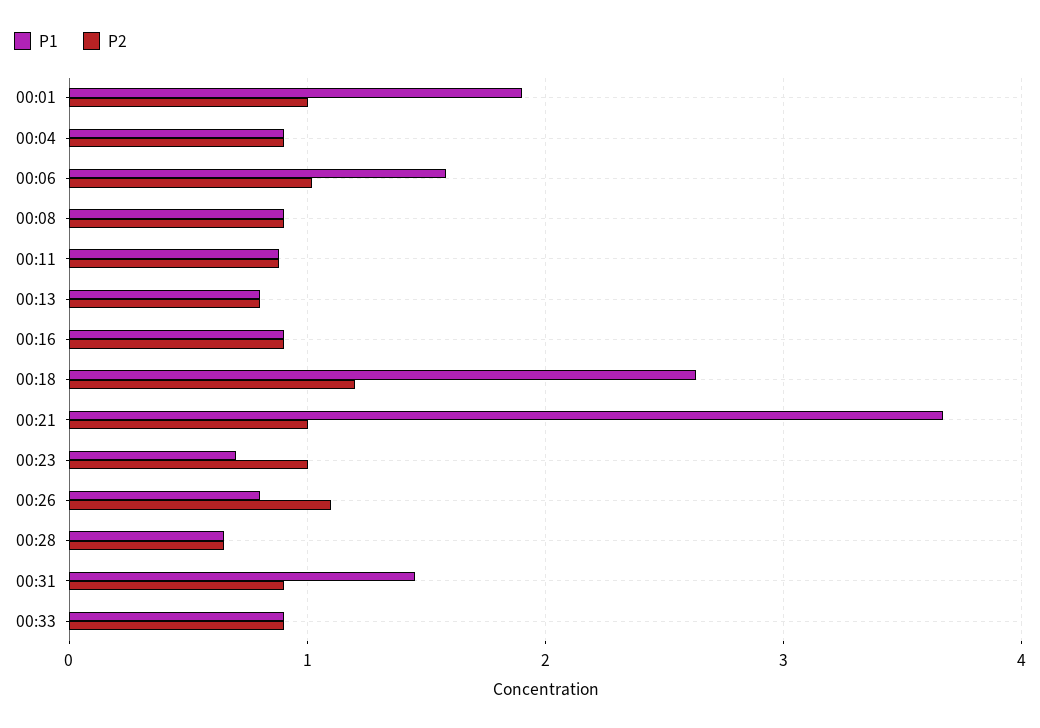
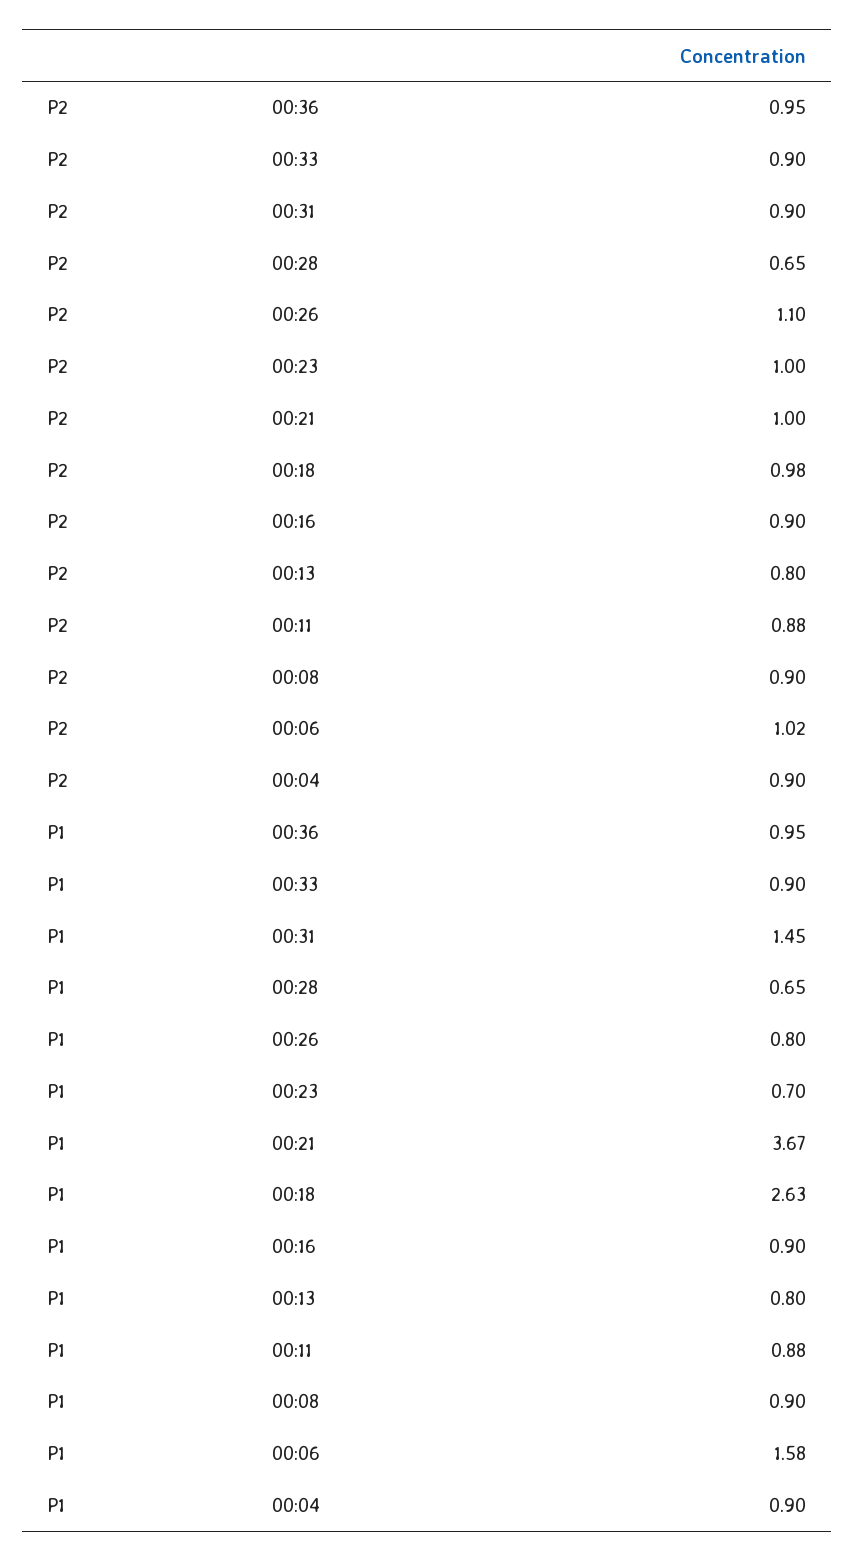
P1, 00:01: 1.9 -> none
P2, 00:01: 1 -> none
P2, 00:18: 1.2 -> 0.98
P2, 00:36: none -> 0.95
P1, 00:36: none -> 0.95

